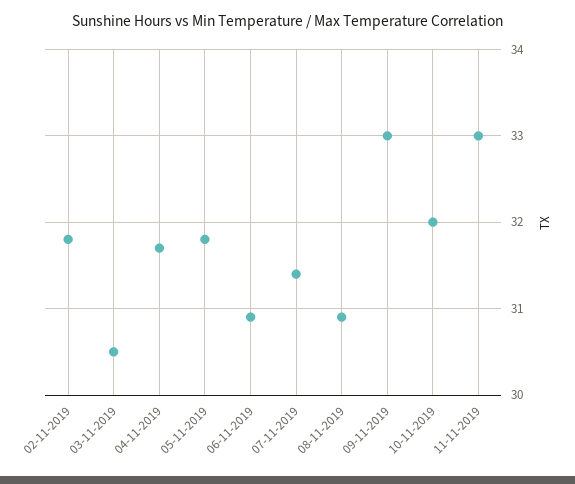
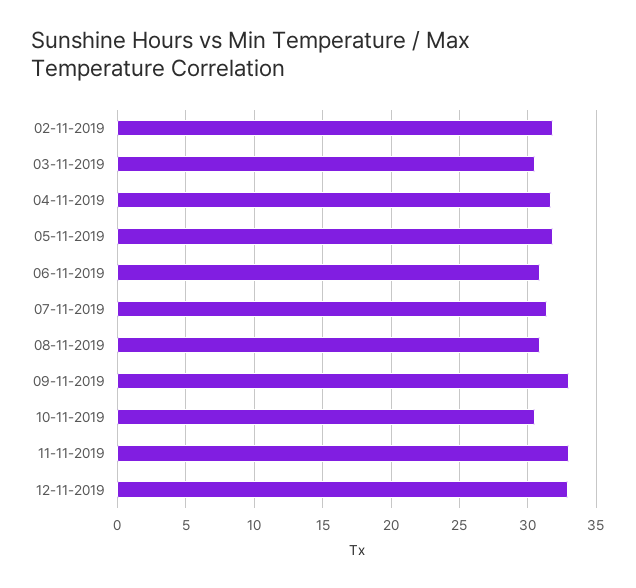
10-11-2019: 32 -> 30.5
12-11-2019: none -> 33

